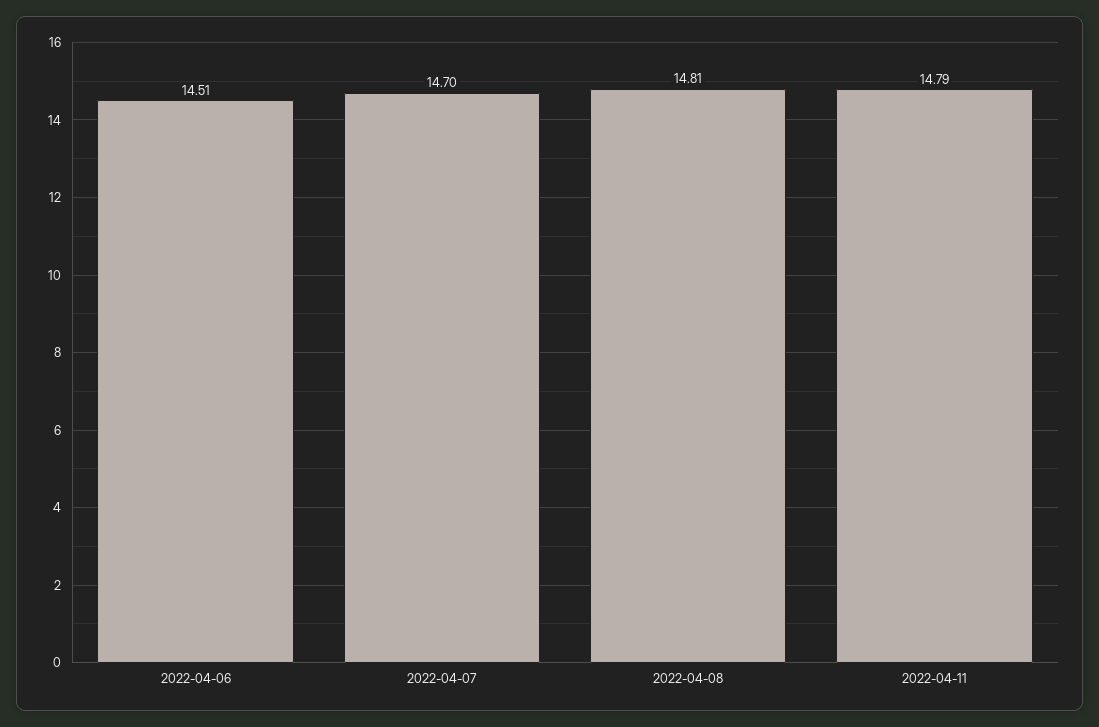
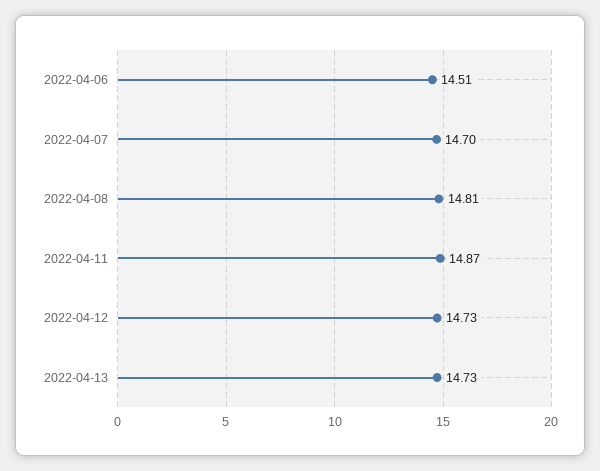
2022-04-11: 14.79 -> 14.87
2022-04-12: none -> 14.73
2022-04-13: none -> 14.73

